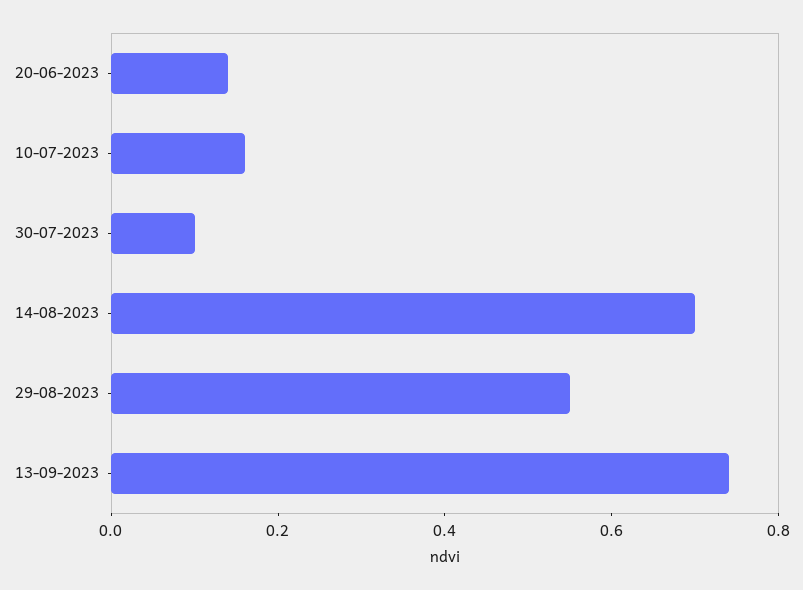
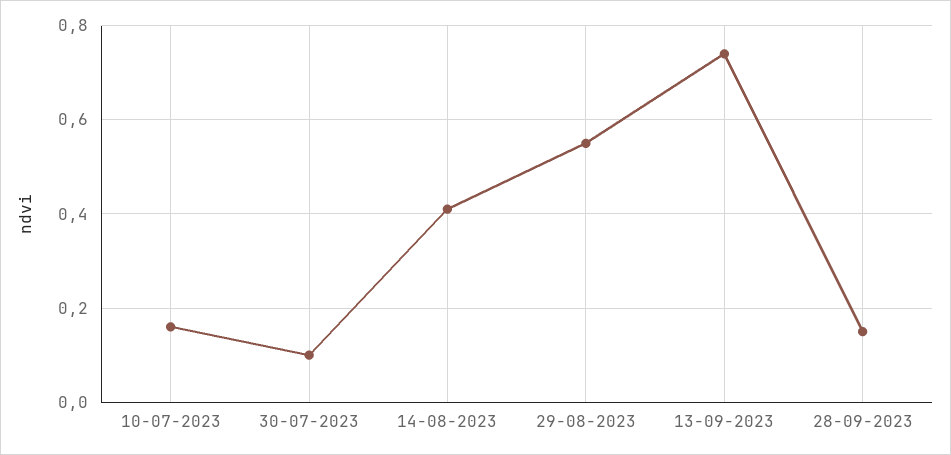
20-06-2023: 0.15 -> none
14-08-2023: 0.7 -> 0.4
28-09-2023: none -> 0.15

